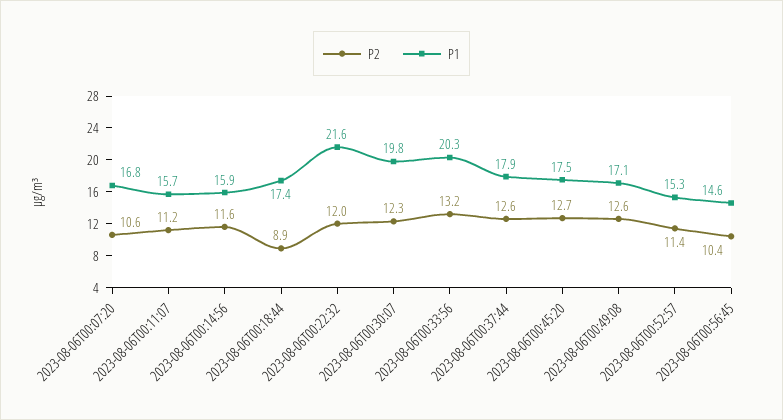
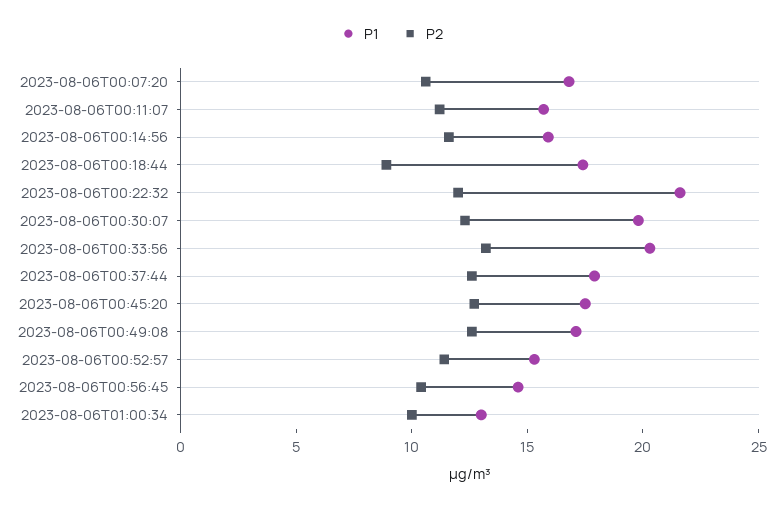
P1, 2023-08-06T01:00:34: none -> 13
P2, 2023-08-06T01:00:34: none -> 10

